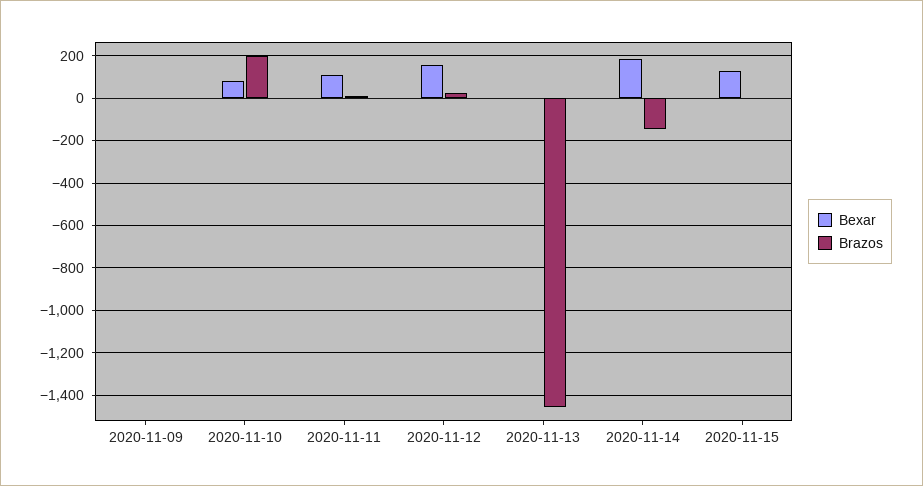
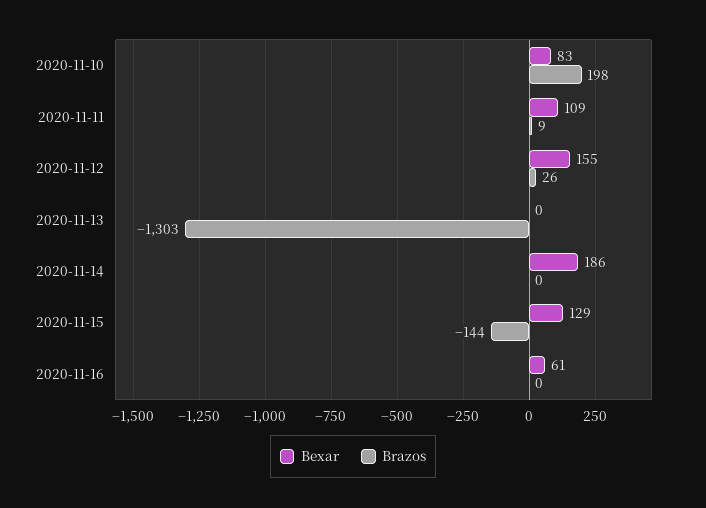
Bexar, 2020-11-09: 0 -> none
Brazos, 2020-11-09: 0 -> none
Brazos, 2020-11-13: -1450 -> -1303
Brazos, 2020-11-14: -150 -> 0
Brazos, 2020-11-15: 0 -> -144
Bexar, 2020-11-16: none -> 61
Brazos, 2020-11-16: none -> 0

